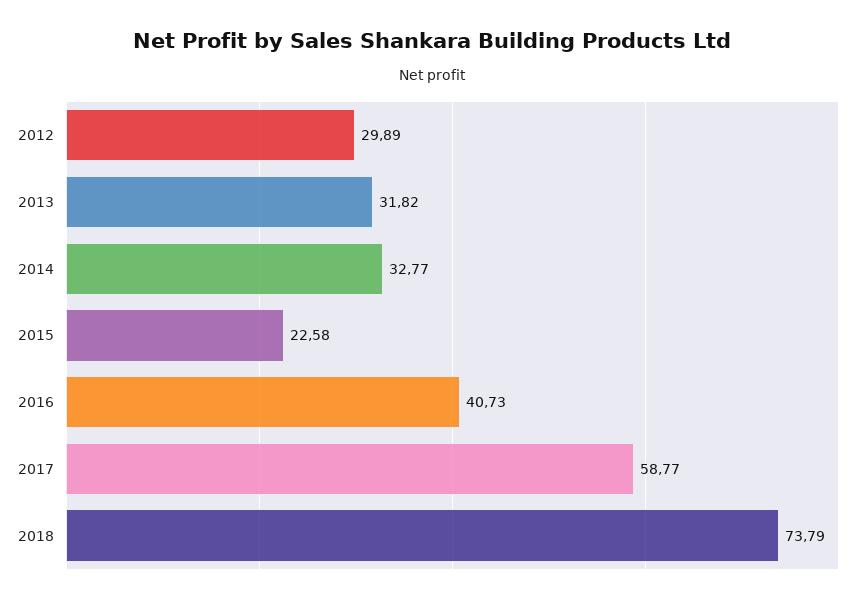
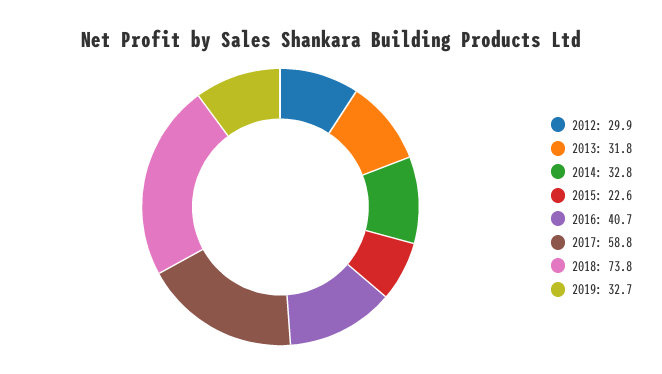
2019: none -> 32.7

